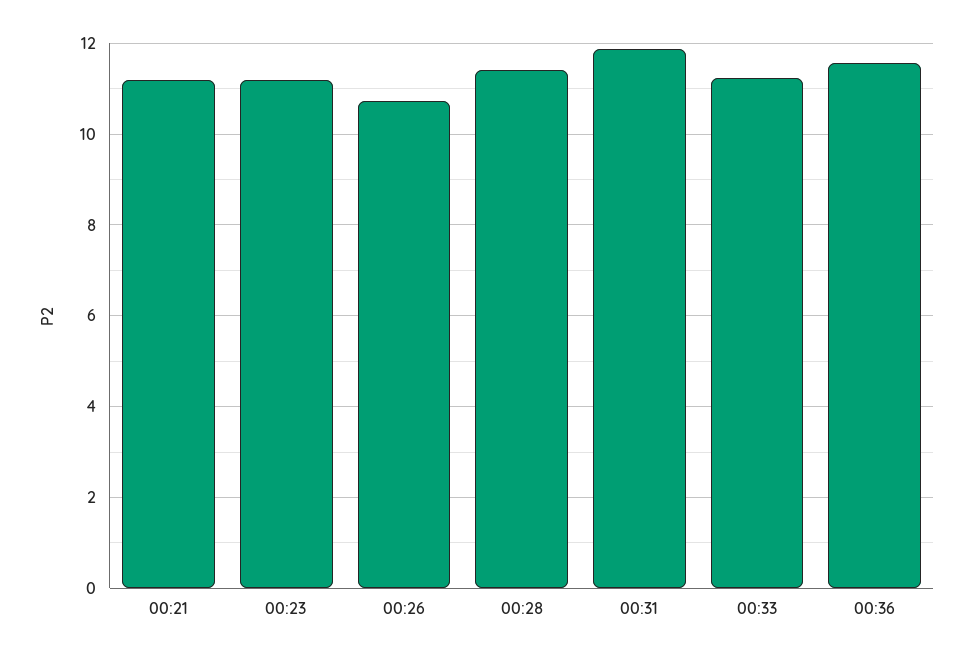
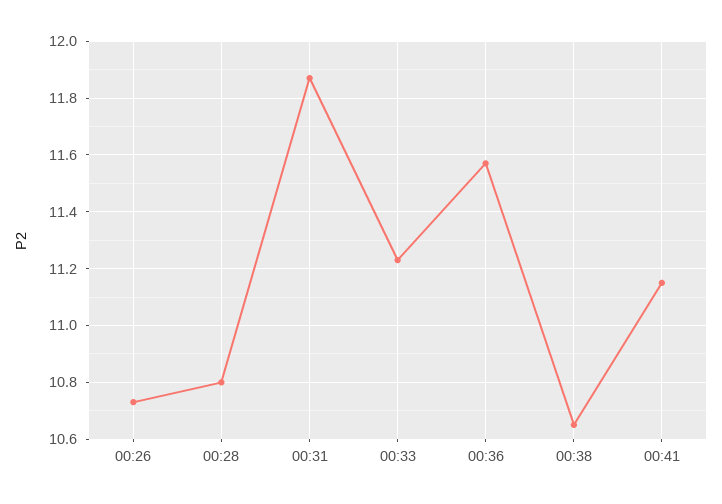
00:21: 11.2 -> none
00:23: 11.2 -> none
00:28: 11.4 -> 10.8
00:38: none -> 10.65
00:41: none -> 11.15

